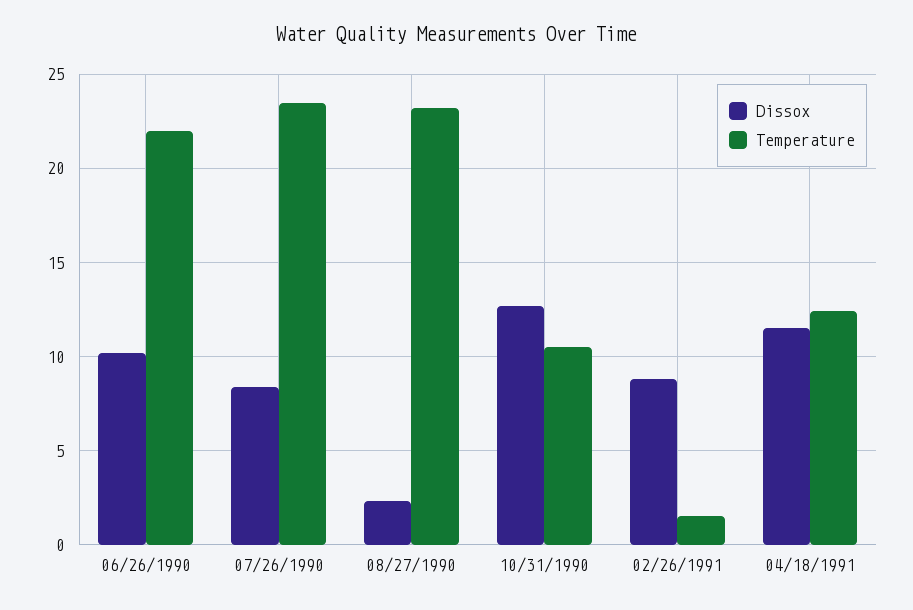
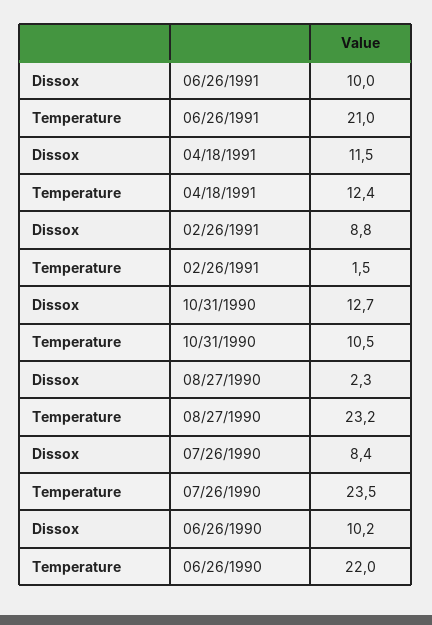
Dissox, 06/26/1991: none -> 10
Temperature, 06/26/1991: none -> 21

